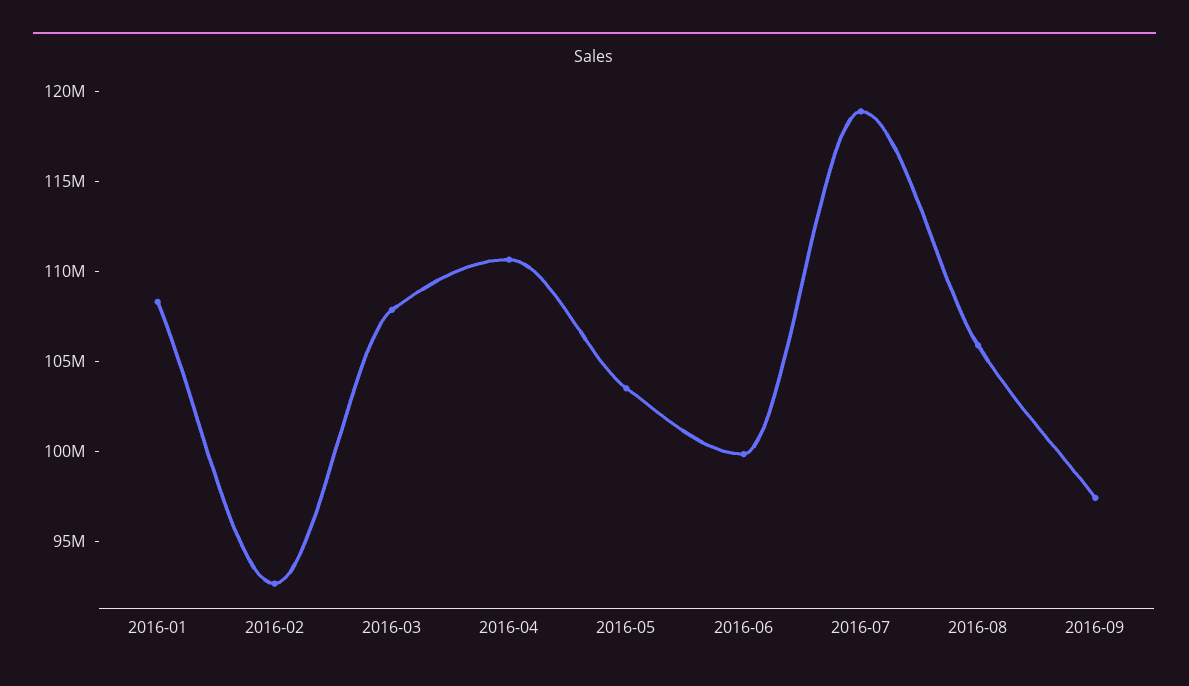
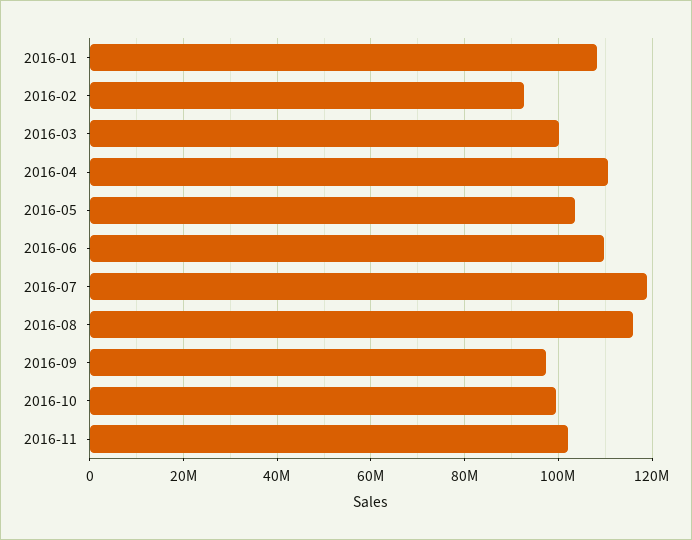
2016-03: 108000000 -> 100000000
2016-06: 100000000 -> 110000000
2016-08: 106000000 -> 116000000
2016-10: none -> 100000000
2016-11: none -> 102000000

